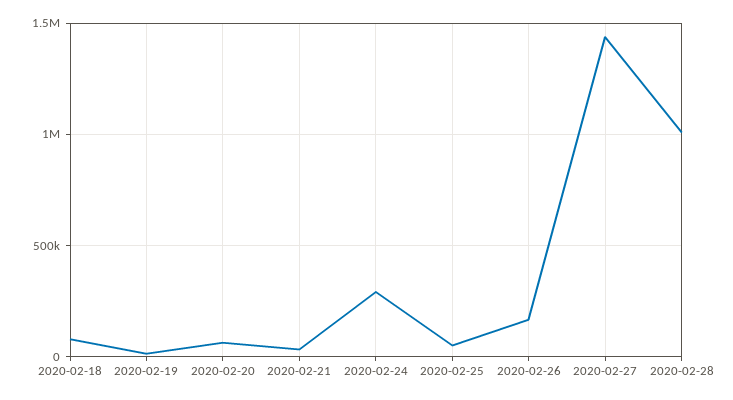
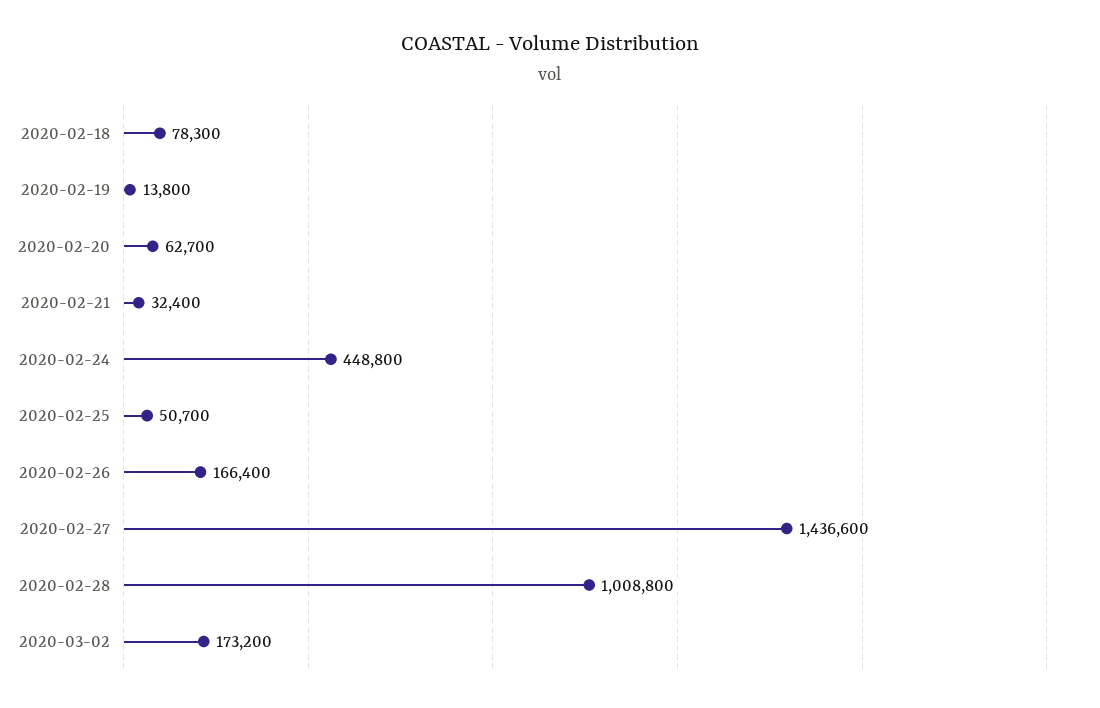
2020-02-24: 300000 -> 448800
2020-03-02: none -> 173200

